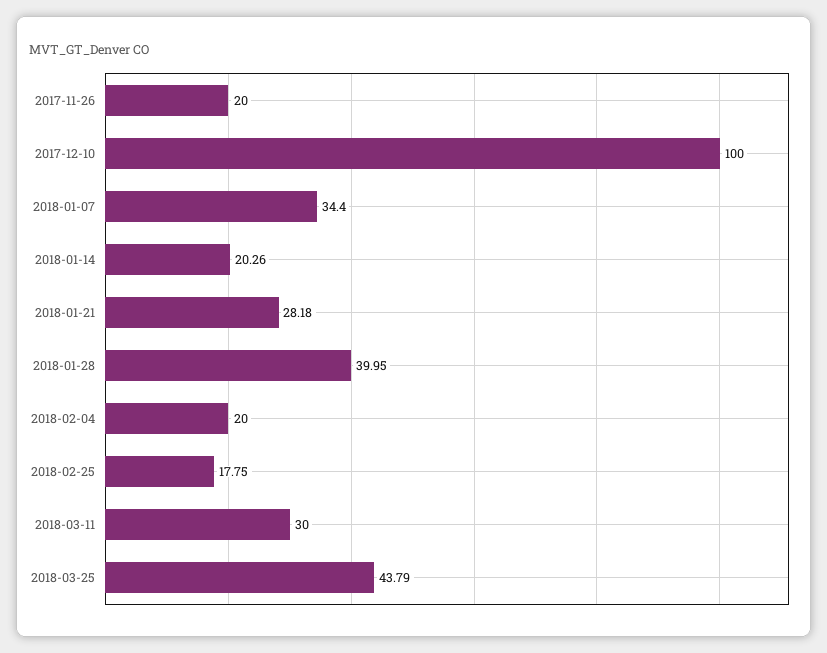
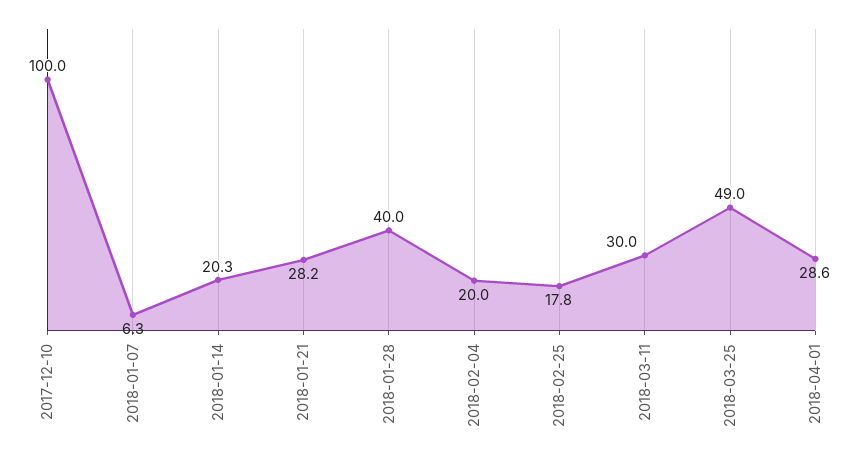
2017-11-26: 20 -> none
2018-01-07: 34.4 -> 6.3
2018-03-25: 43.79 -> 49
2018-04-01: none -> 28.6

